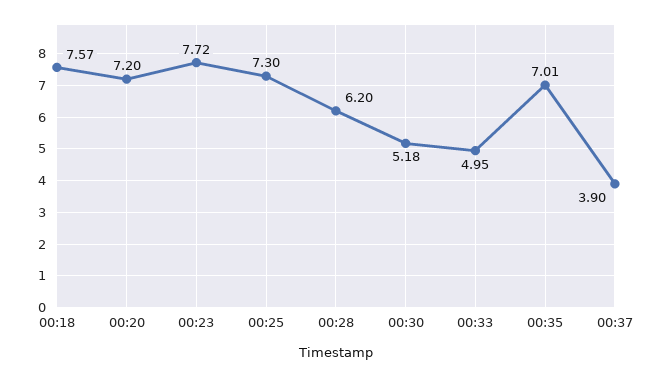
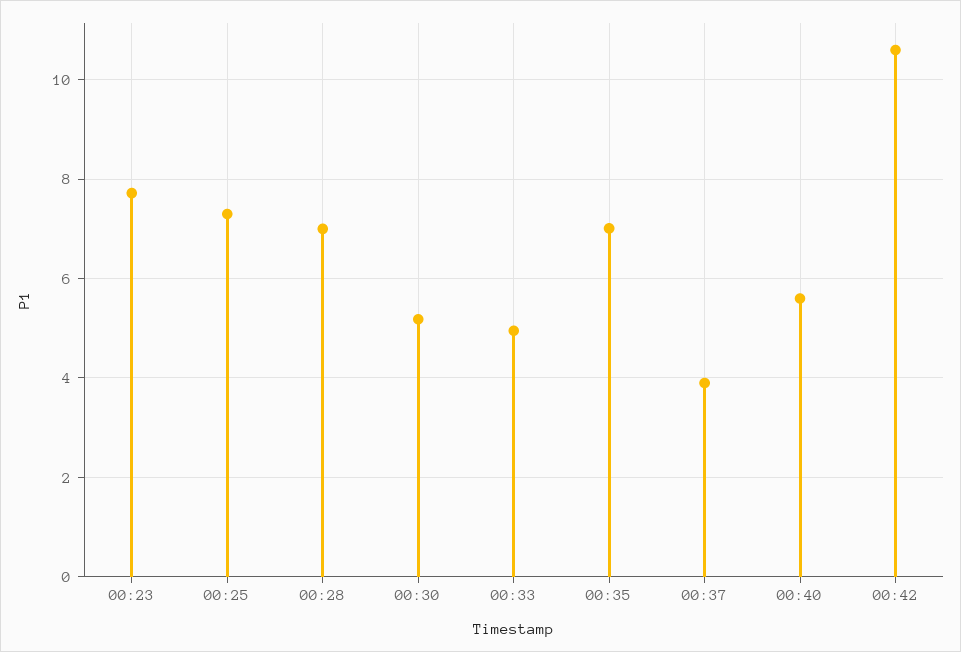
00:18: 7.57 -> none
00:20: 7.2 -> none
00:28: 6.2 -> 7
00:40: none -> 5.6
00:42: none -> 10.6

